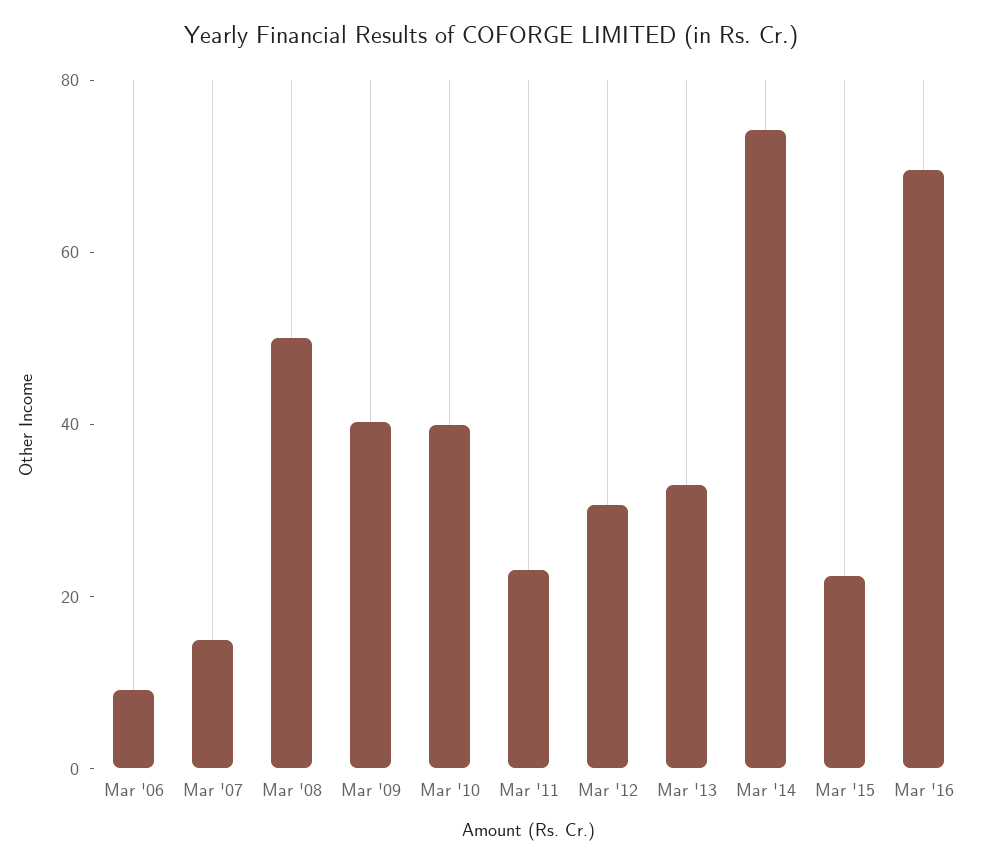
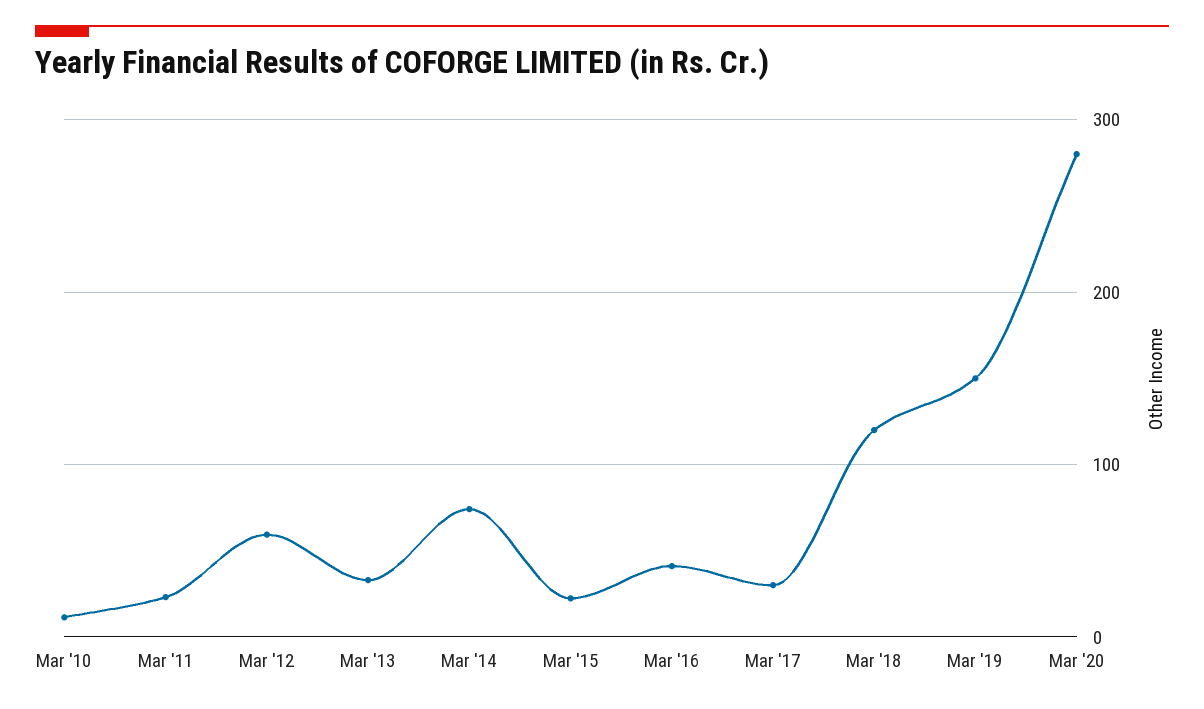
Mar '06: 10 -> none
Mar '07: 15 -> none
Mar '08: 50 -> none
Mar '09: 40 -> none
Mar '10: 40 -> 10
Mar '12: 30 -> 60
Mar '16: 70 -> 40
Mar '17: none -> 30
Mar '18: none -> 120
Mar '19: none -> 150
Mar '20: none -> 280

